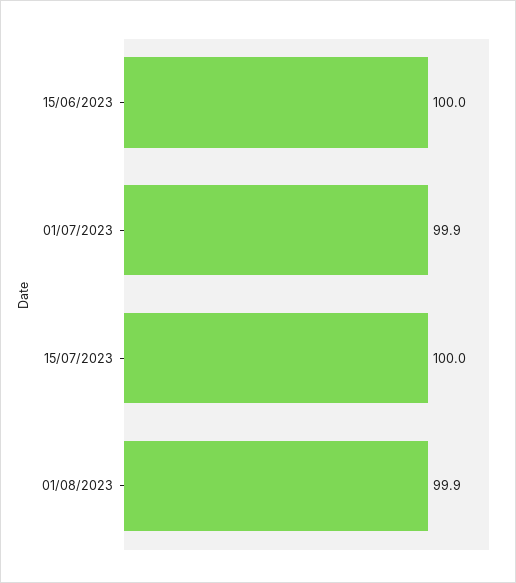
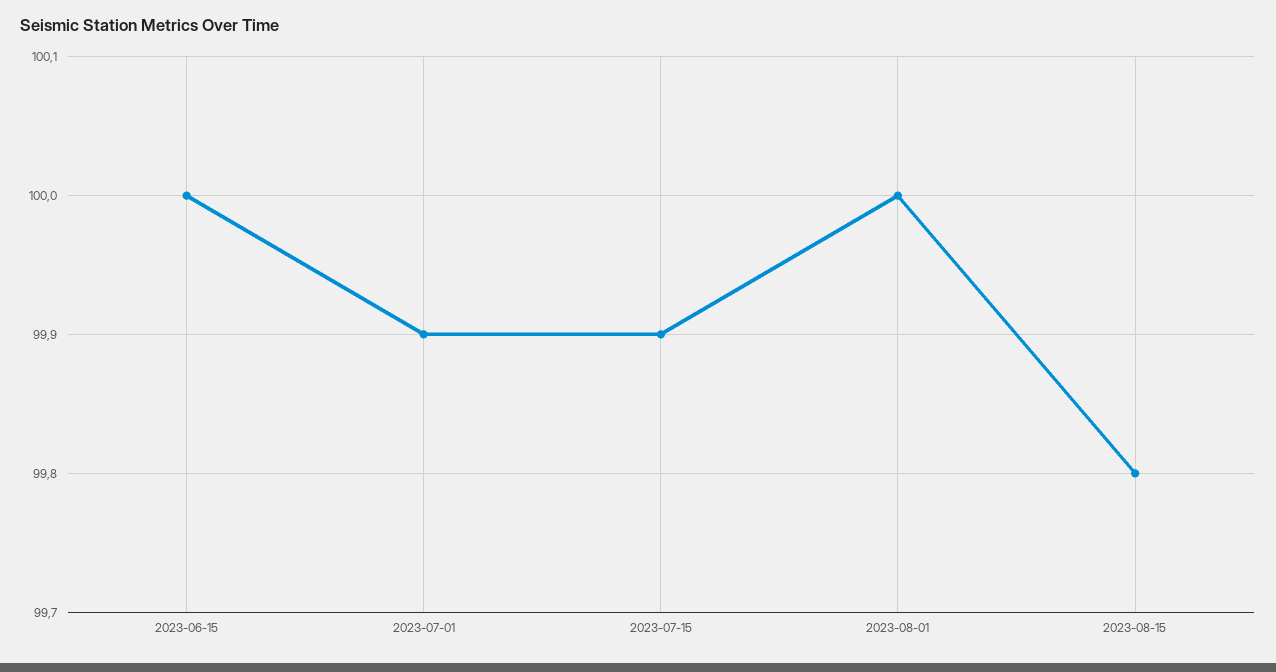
15/07/2023: 100 -> 99.9
01/08/2023: 99.9 -> 100
2023-08-15: none -> 99.8

